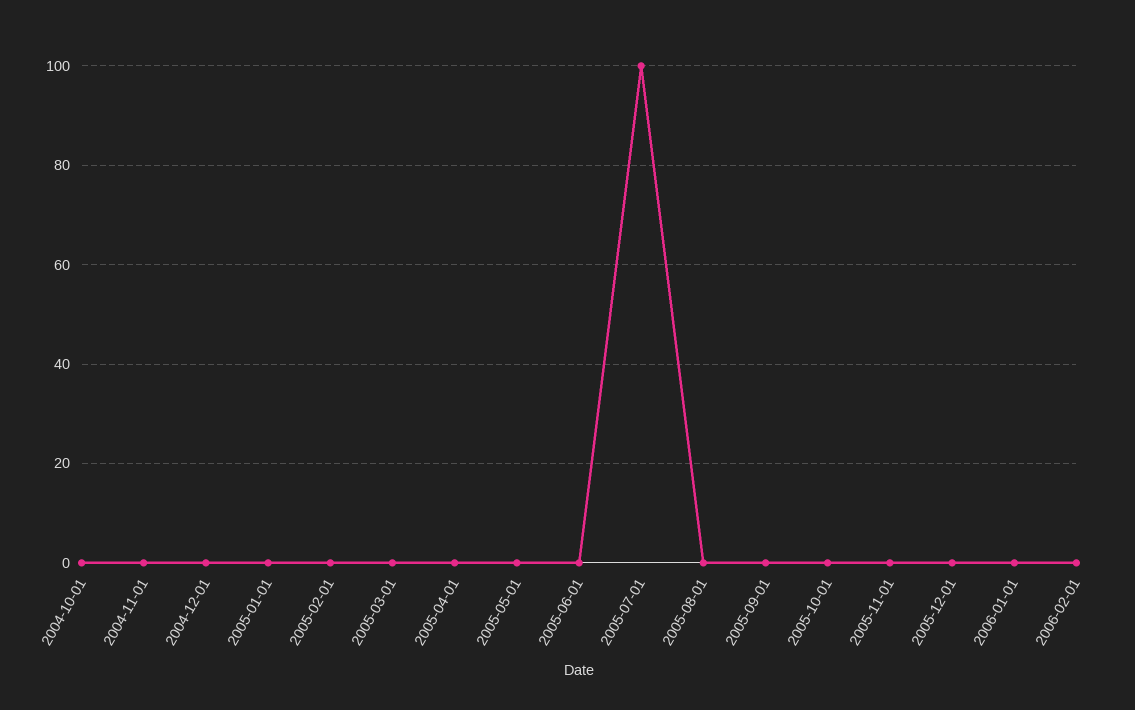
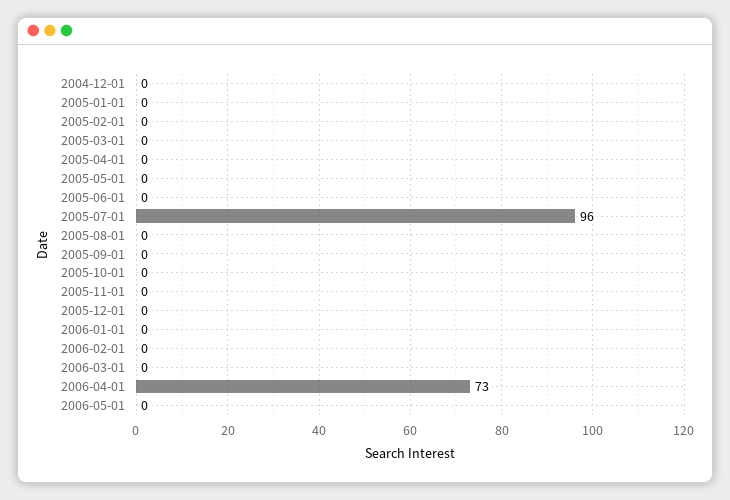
2004-10-01: 0 -> none
2004-11-01: 0 -> none
2005-07-01: 100 -> 96
2006-03-01: none -> 0
2006-04-01: none -> 73
2006-05-01: none -> 0

